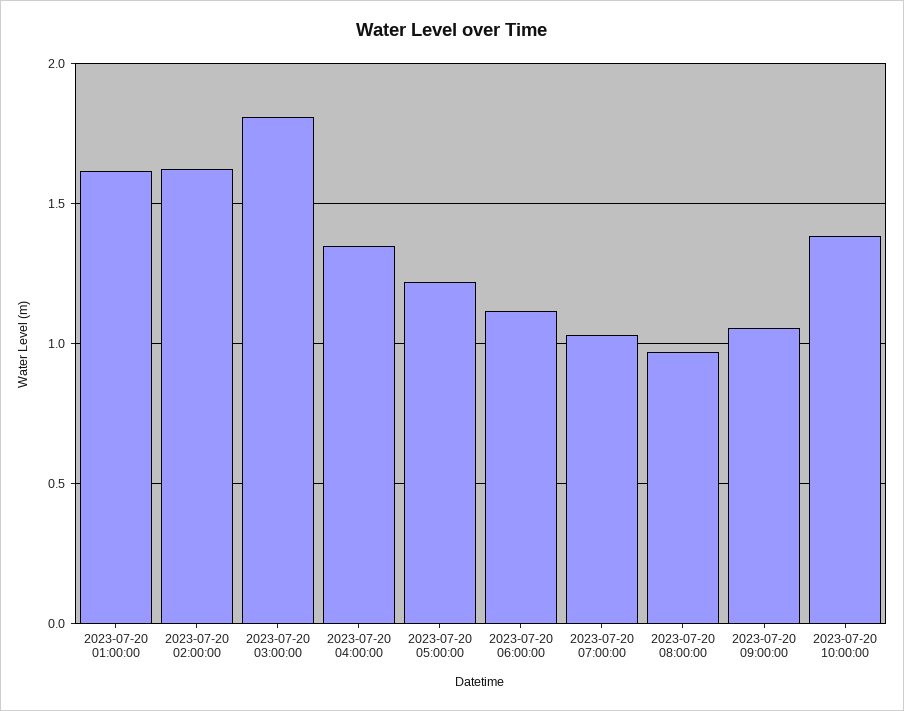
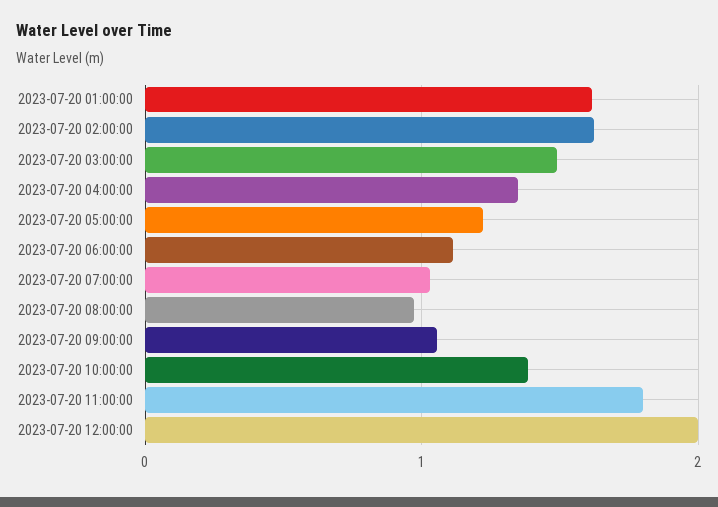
2023-07-20 03:00:00: 1.8 -> 1.5
2023-07-20 11:00:00: none -> 1.8
2023-07-20 12:00:00: none -> 2

